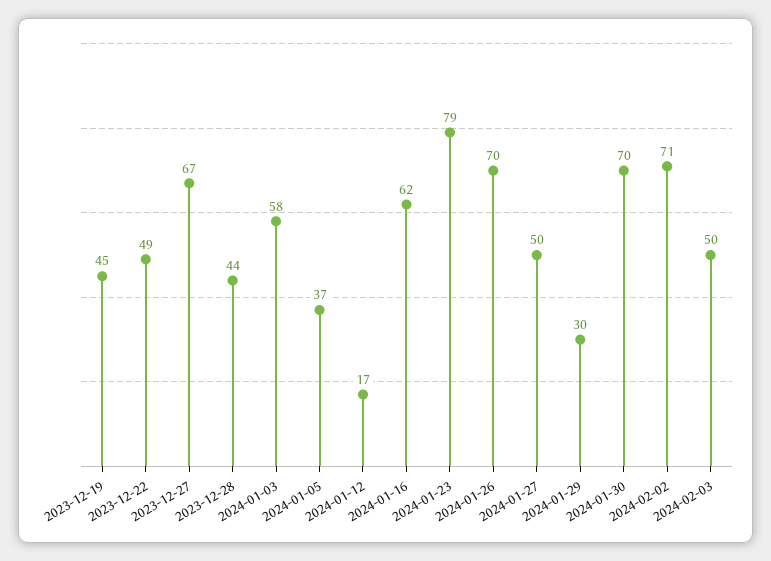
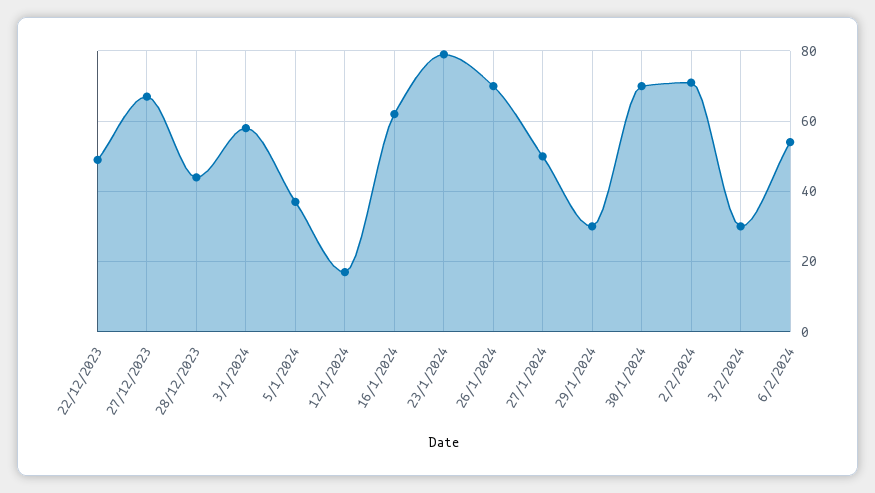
2023-12-19: 45 -> none
2024-02-03: 50 -> 30
6/2/2024: none -> 55

